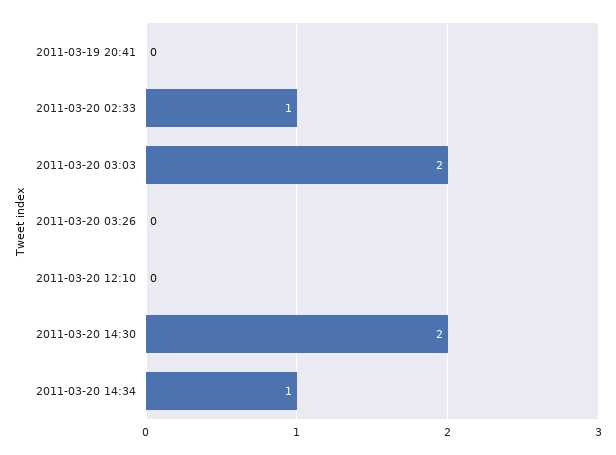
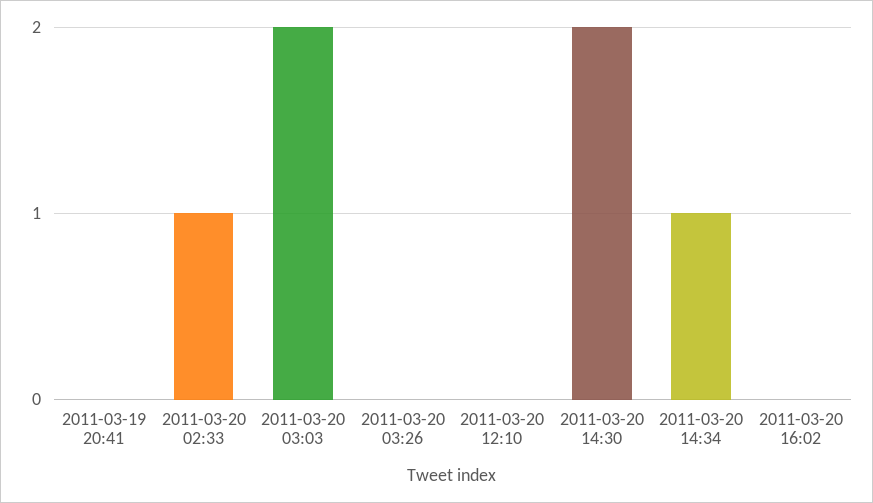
2011-03-20 16:02: none -> 0

